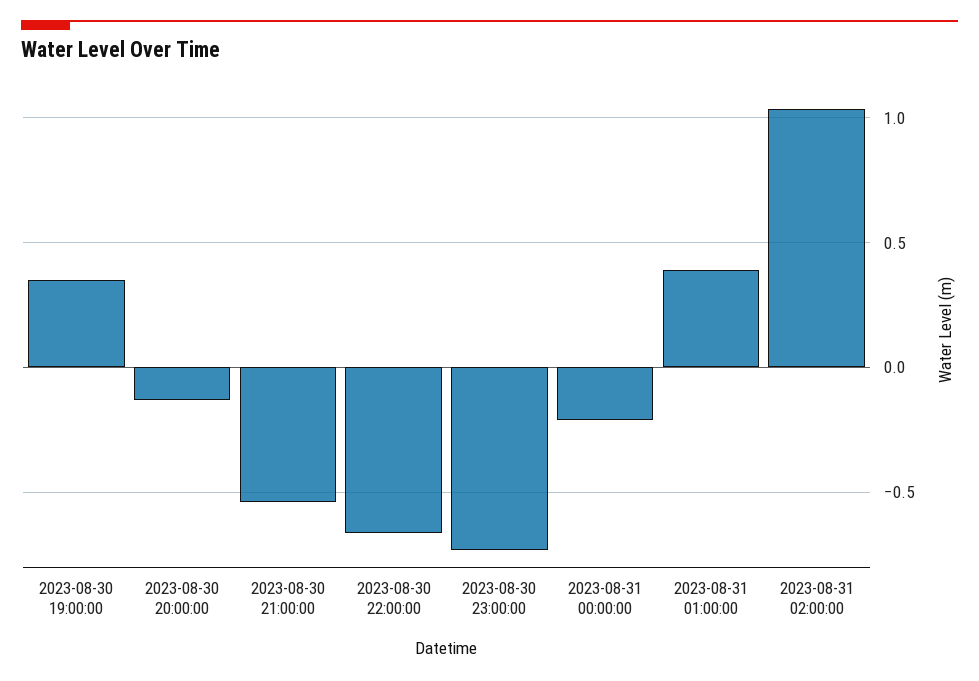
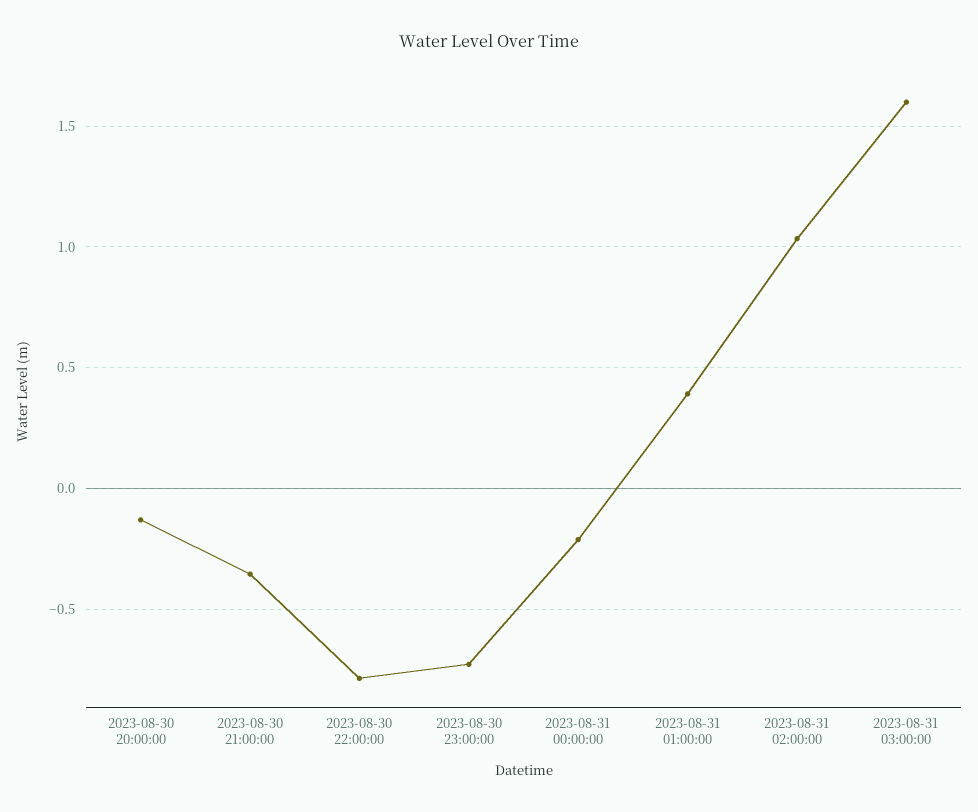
2023-08-30 19:00:00: 0.35 -> none
2023-08-30 21:00:00: -0.55 -> -0.35
2023-08-30 22:00:00: -0.65 -> -0.8
2023-08-31 03:00:00: none -> 1.6

